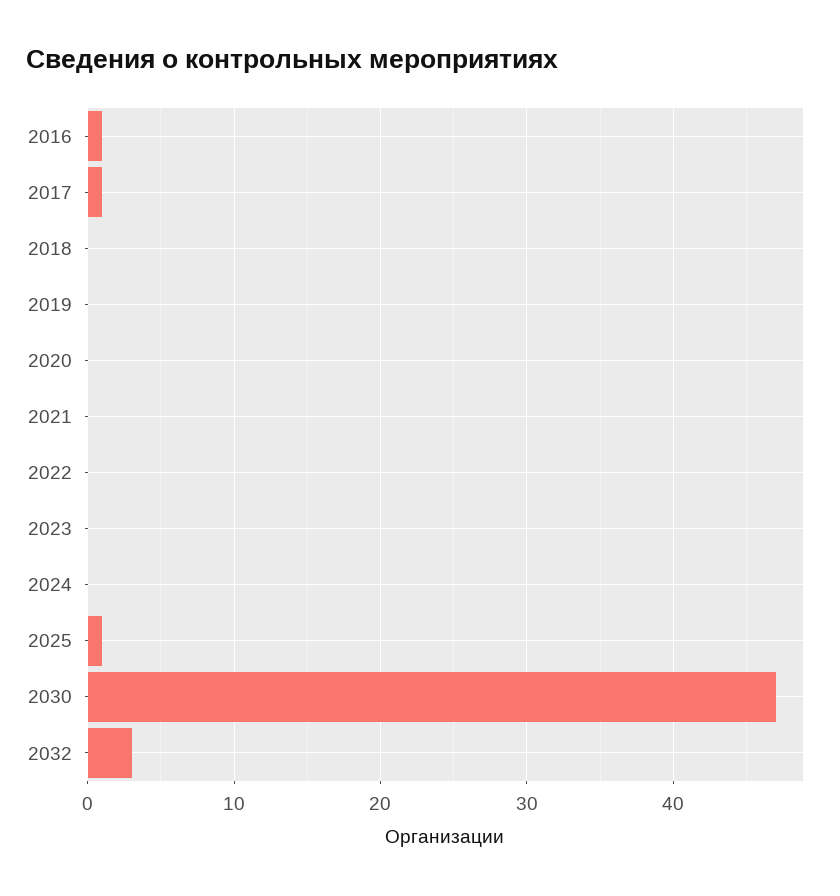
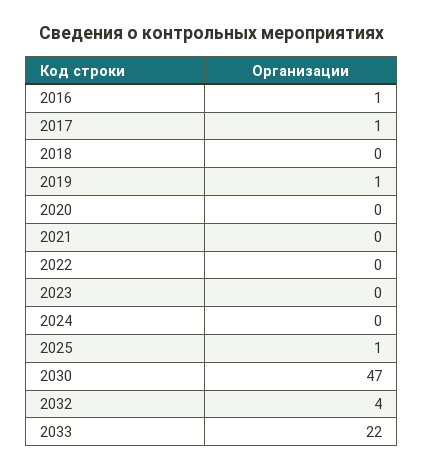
2019: 0 -> 1
2032: 3 -> 4
2033: none -> 22

